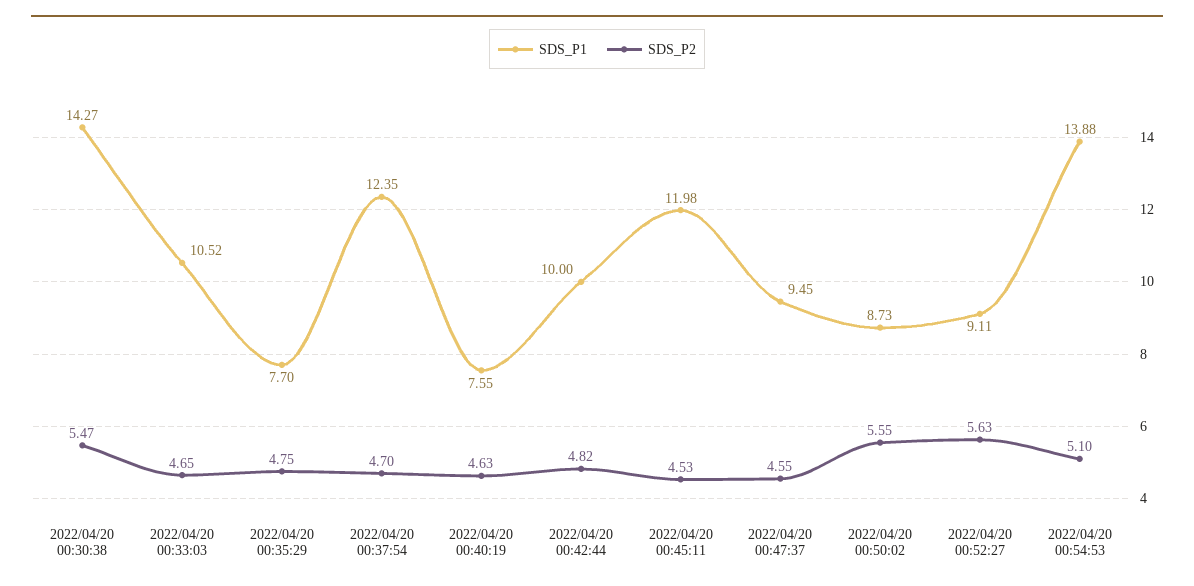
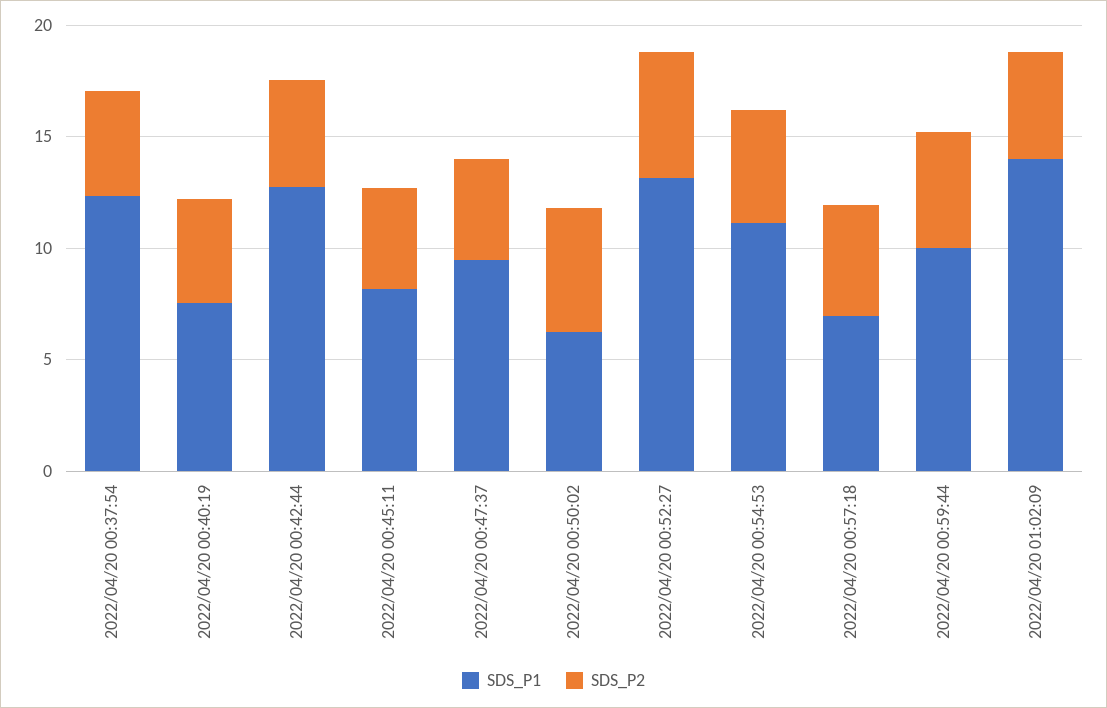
SDS_P1, 2022/04/20 00:30:38: 14.27 -> none
SDS_P2, 2022/04/20 00:30:38: 5.47 -> none
SDS_P1, 2022/04/20 00:33:03: 10.52 -> none
SDS_P2, 2022/04/20 00:33:03: 4.65 -> none
SDS_P1, 2022/04/20 00:35:29: 7.7 -> none
SDS_P2, 2022/04/20 00:35:29: 4.75 -> none
SDS_P1, 2022/04/20 00:42:44: 10 -> 13
SDS_P1, 2022/04/20 00:45:11: 11.98 -> 8
SDS_P1, 2022/04/20 00:50:02: 8.73 -> 6
SDS_P1, 2022/04/20 00:52:27: 9.11 -> 13
SDS_P1, 2022/04/20 00:54:53: 13.88 -> 11
SDS_P1, 2022/04/20 00:57:18: none -> 7
SDS_P2, 2022/04/20 00:57:18: none -> 5
SDS_P1, 2022/04/20 00:59:44: none -> 10
SDS_P2, 2022/04/20 00:59:44: none -> 5
SDS_P1, 2022/04/20 01:02:09: none -> 14
SDS_P2, 2022/04/20 01:02:09: none -> 5

